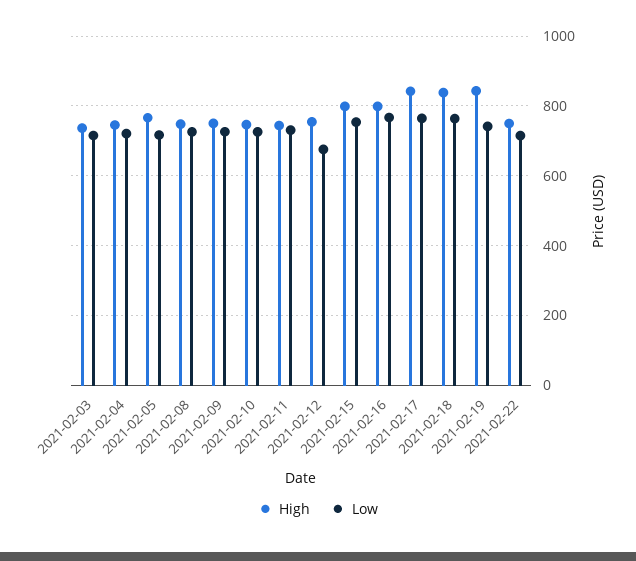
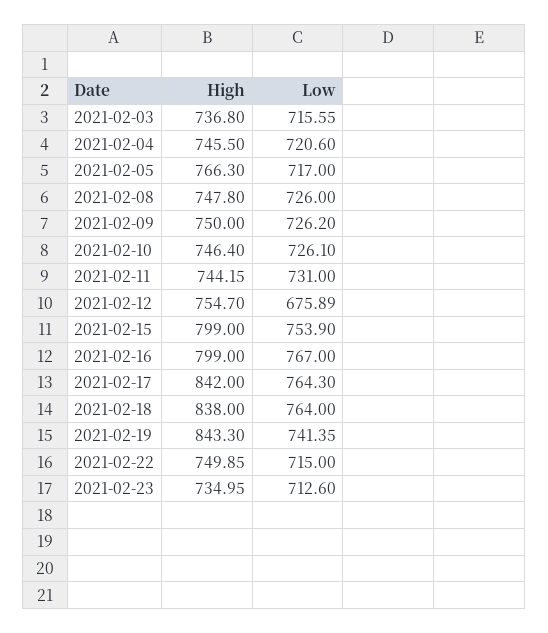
High, 2021-02-23: none -> 734.95
Low, 2021-02-23: none -> 712.6

